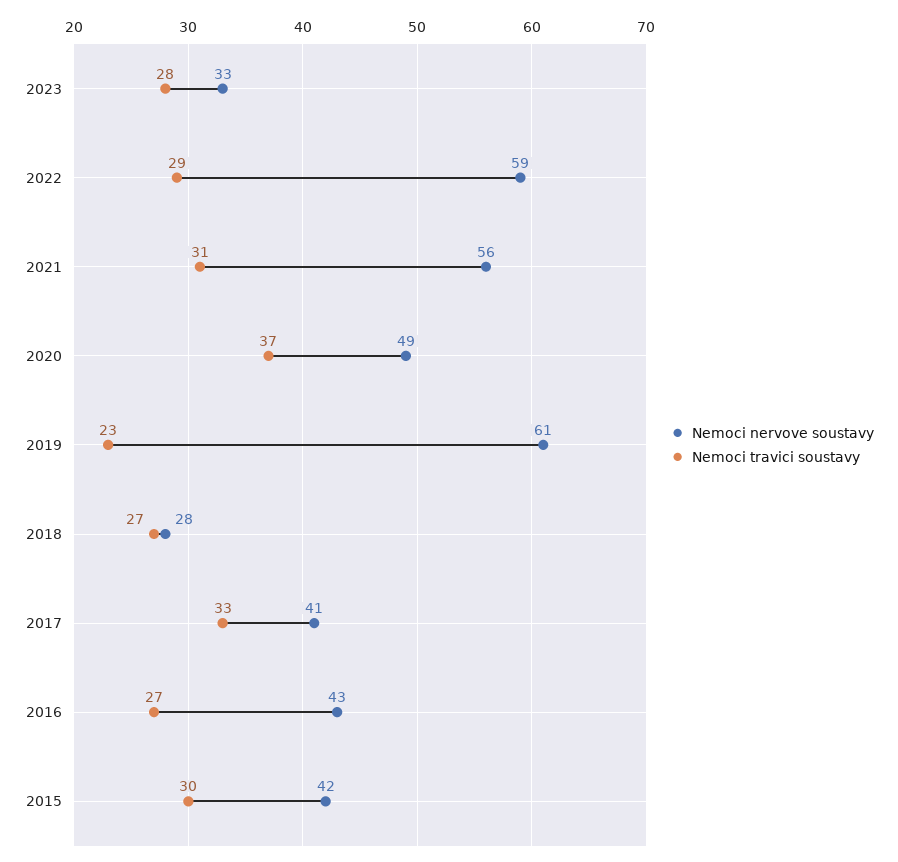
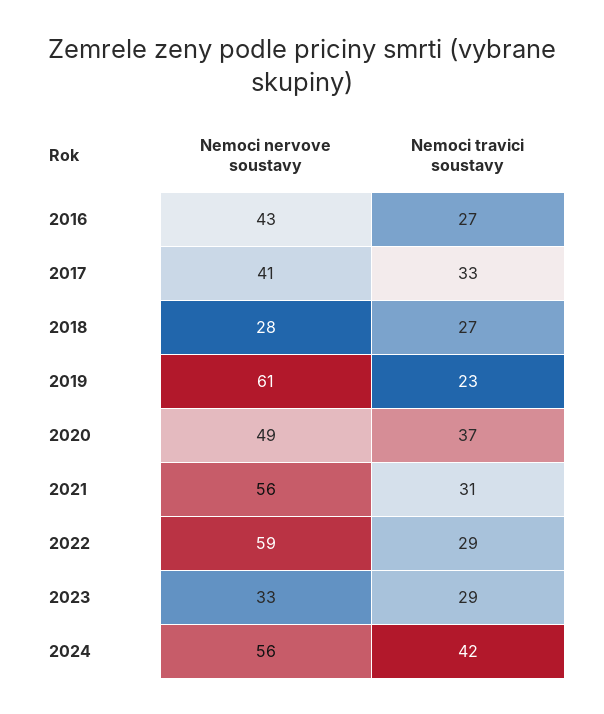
Nemoci travici soustavy, 2023: 28 -> 29
Nemoci nervove soustavy, 2015: 42 -> none
Nemoci travici soustavy, 2015: 30 -> none
Nemoci nervove soustavy, 2024: none -> 56
Nemoci travici soustavy, 2024: none -> 42

